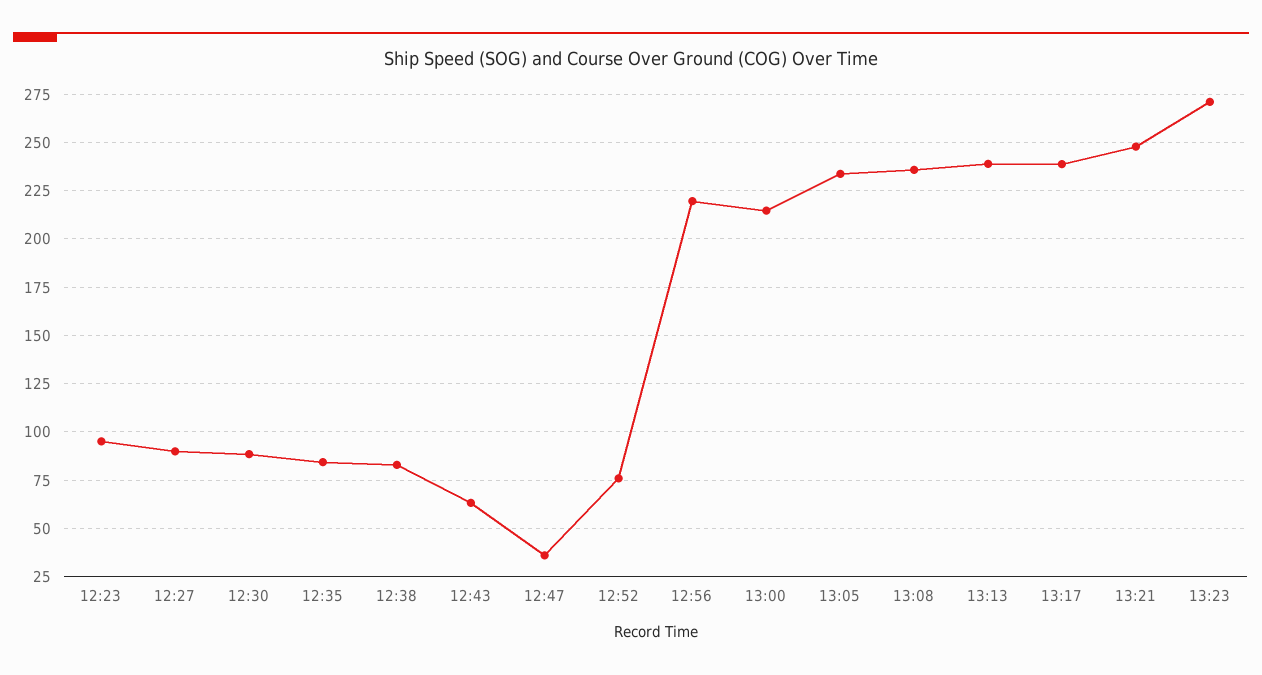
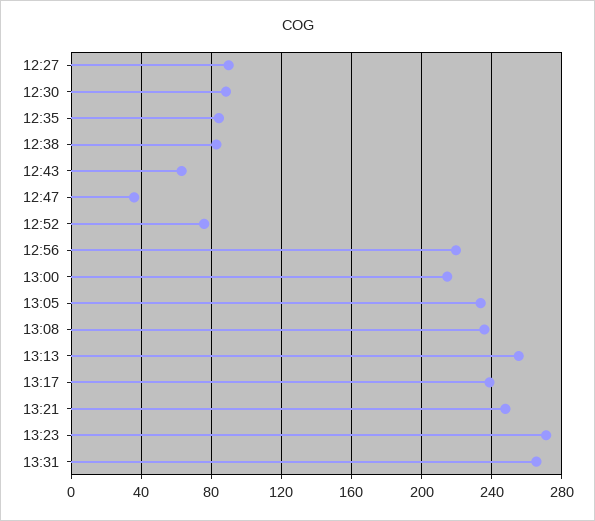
12:23: 95 -> none
13:13: 240 -> 255
13:31: none -> 265

